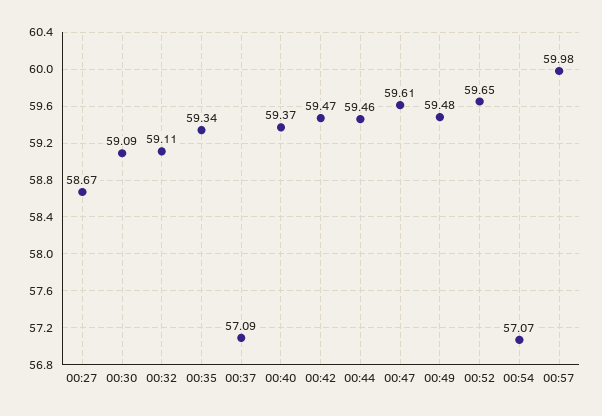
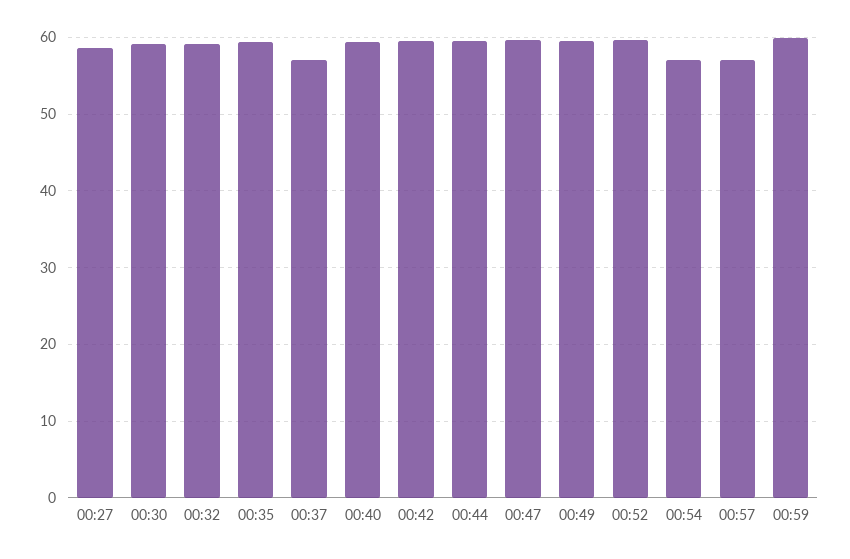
00:57: 59.98 -> 57
00:59: none -> 60

